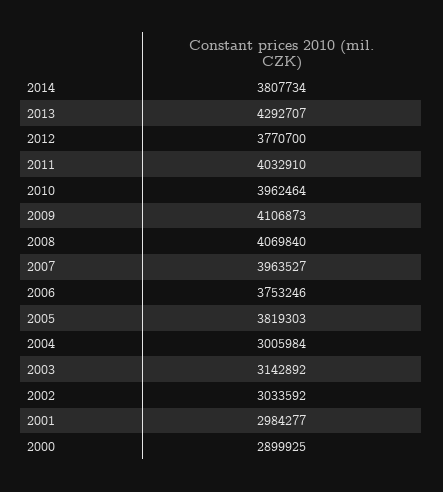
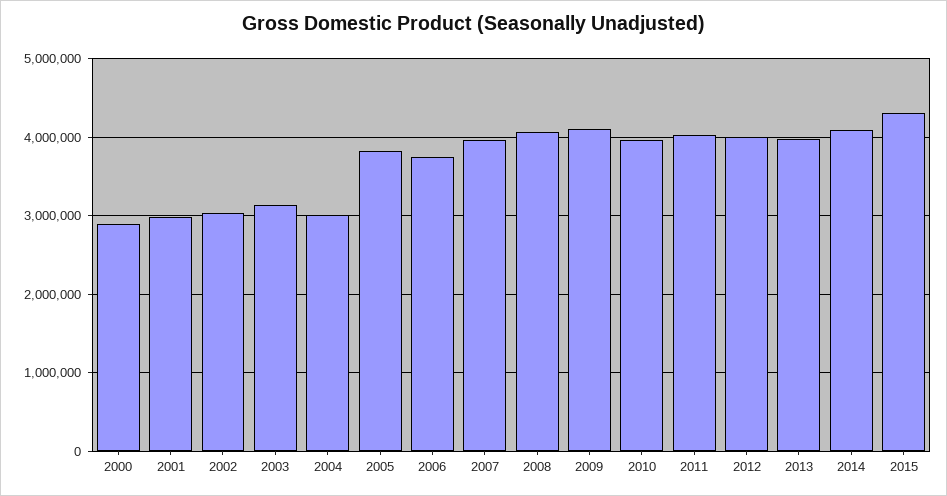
2014: 3807734 -> 4100000
2013: 4292707 -> 4000000
2012: 3770700 -> 4000000
2015: none -> 4300000

